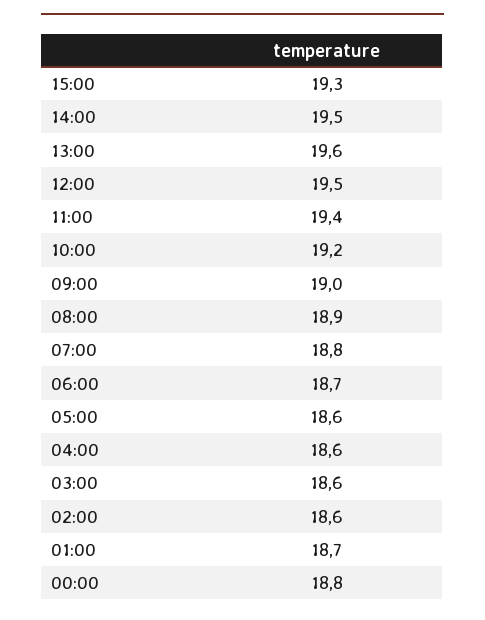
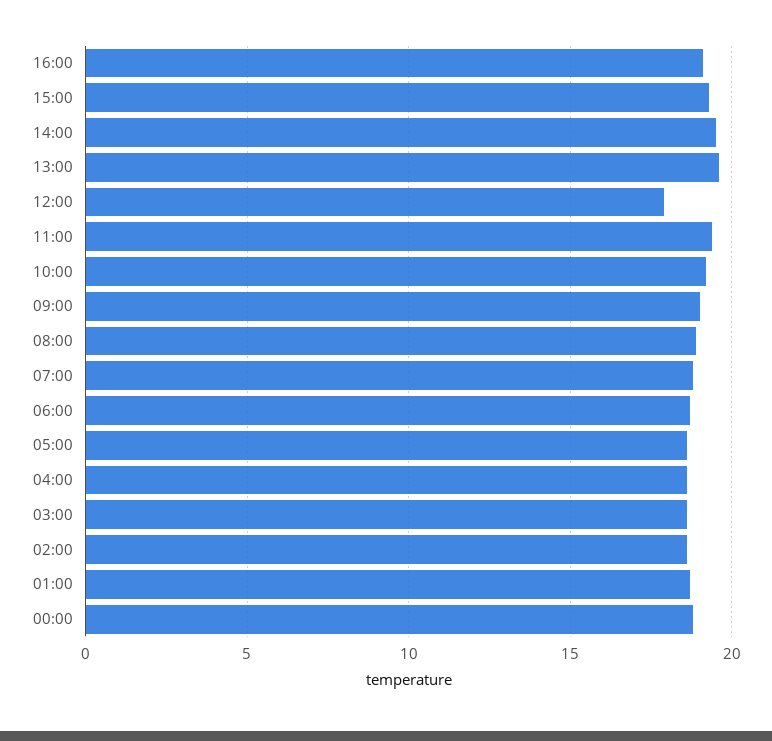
12:00: 19.5 -> 18
16:00: none -> 19

